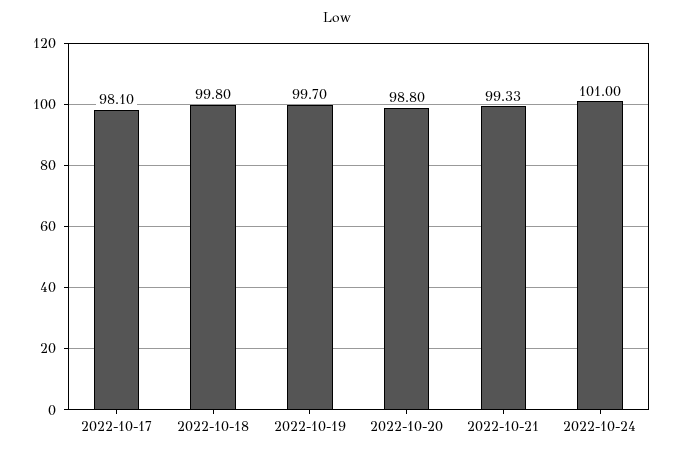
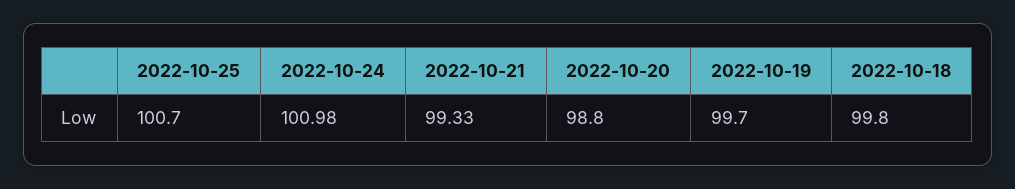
2022-10-17: 98.1 -> none
2022-10-24: 101 -> 100.98
2022-10-25: none -> 100.7

